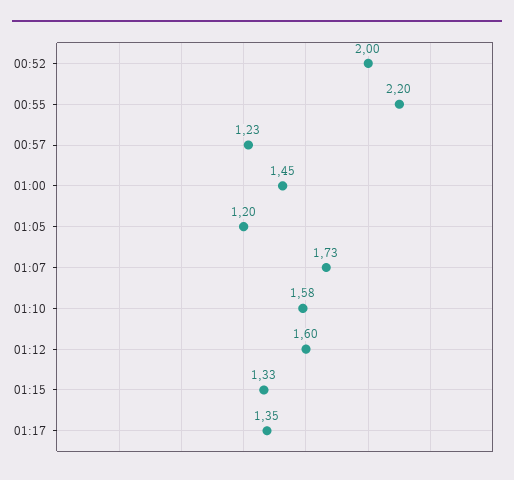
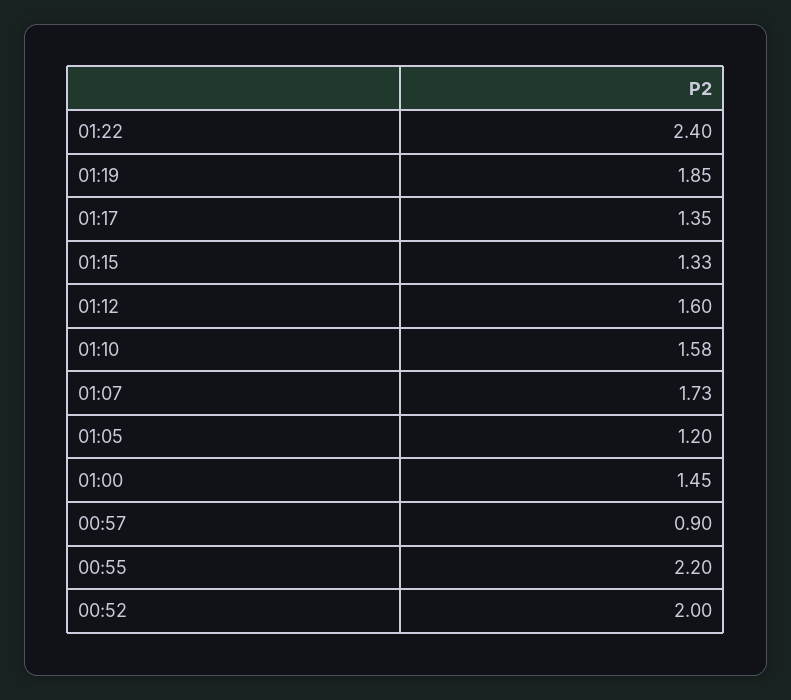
00:57: 1.23 -> 0.9
01:22: none -> 2.4
01:19: none -> 1.85

